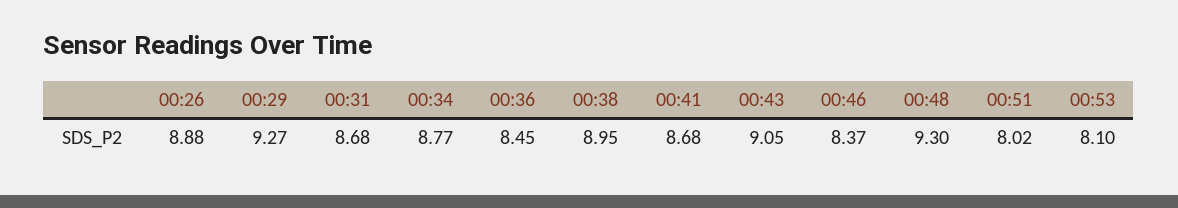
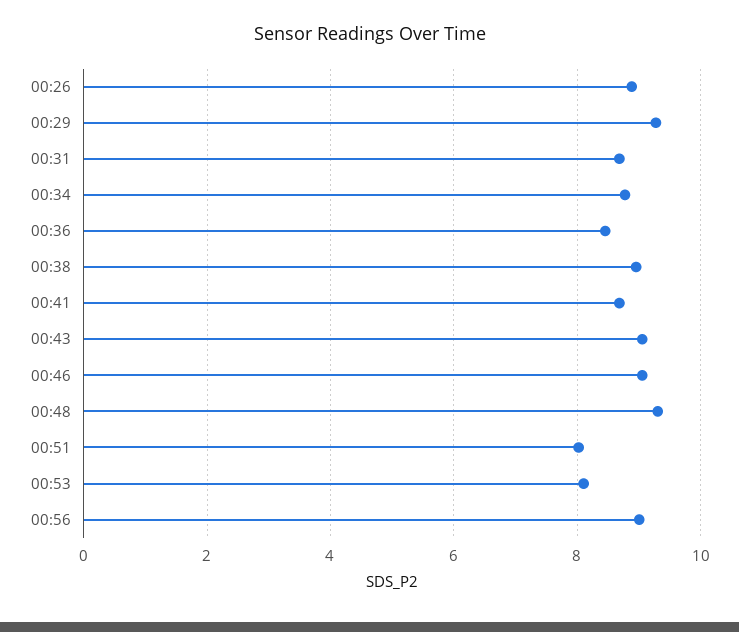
00:46: 8.37 -> 9
00:56: none -> 9

